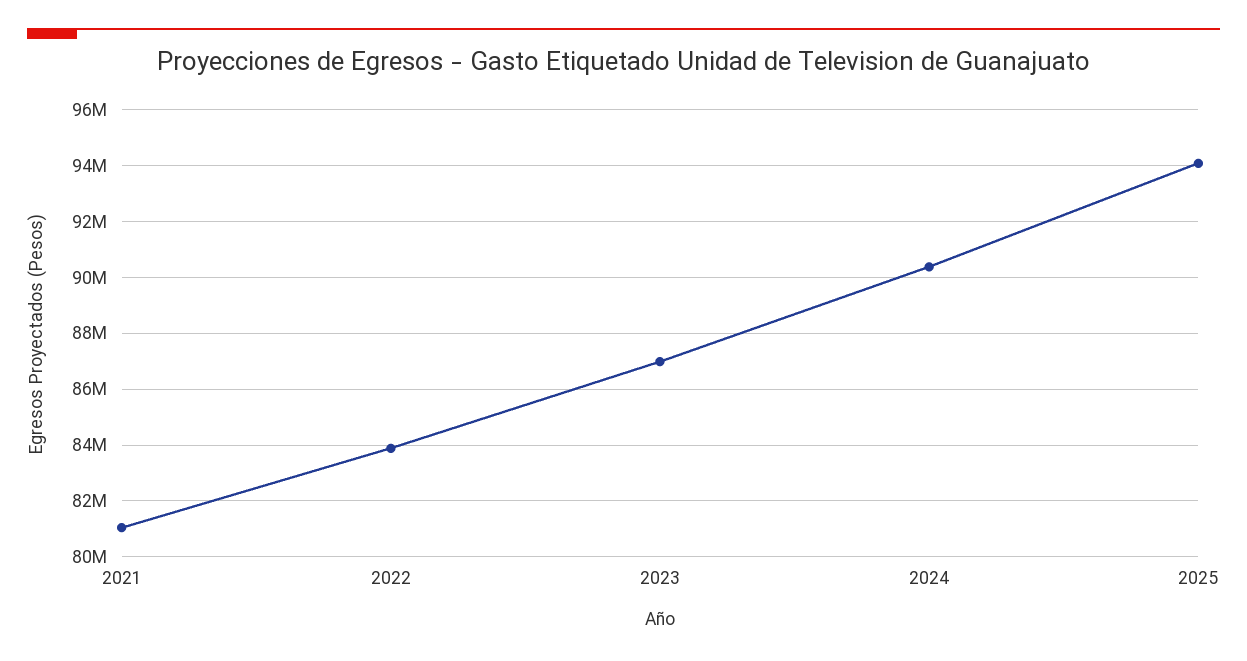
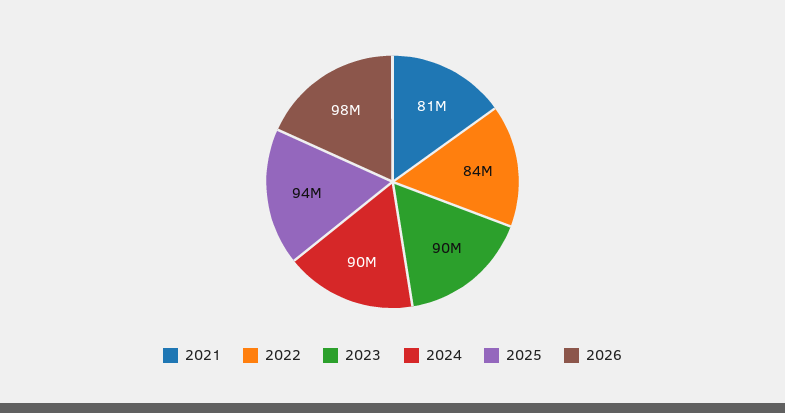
2023: 87000000 -> 90000000
2026: none -> 98000000

